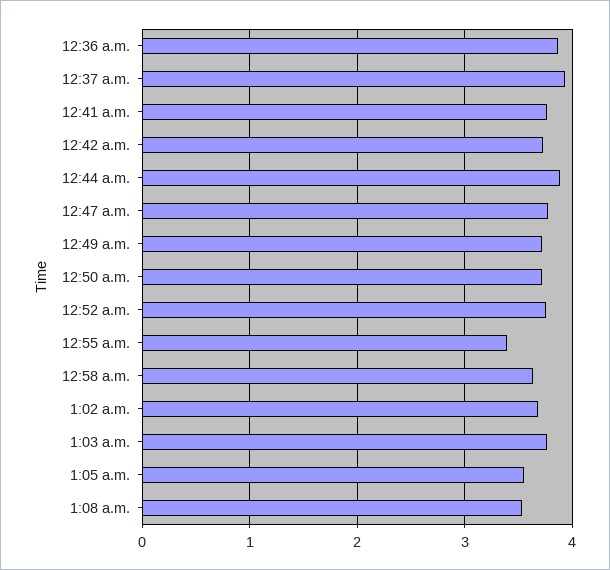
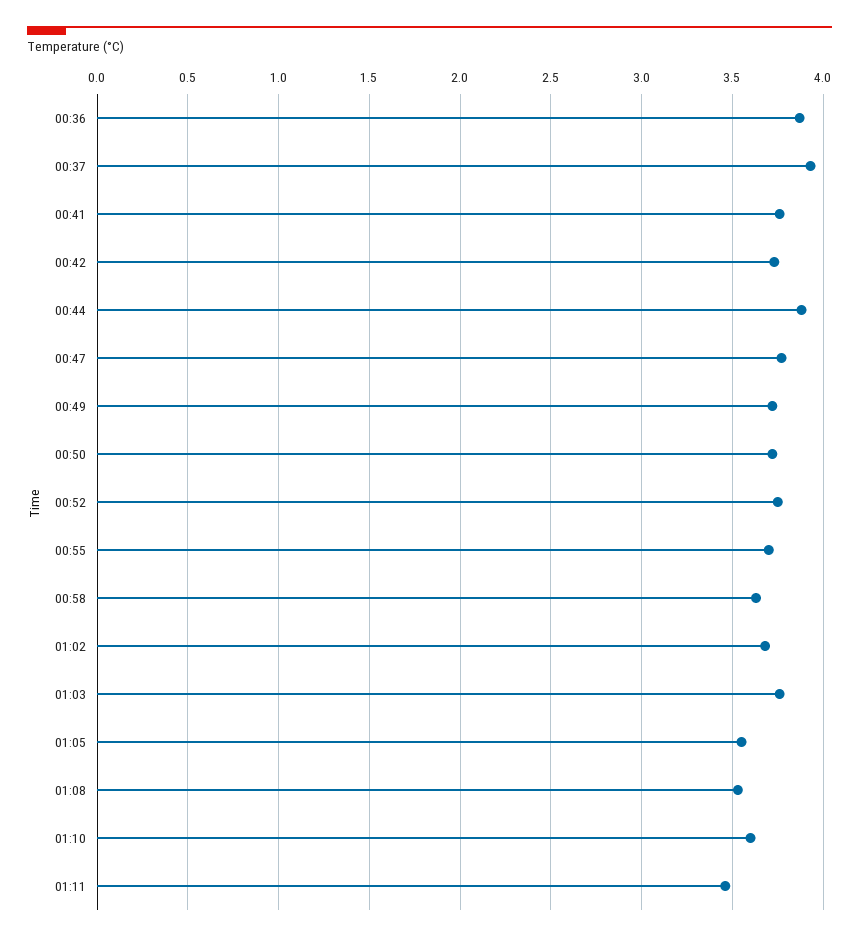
12:55 a.m.: 3.4 -> 3.7
01:10: none -> 3.6
01:11: none -> 3.45

